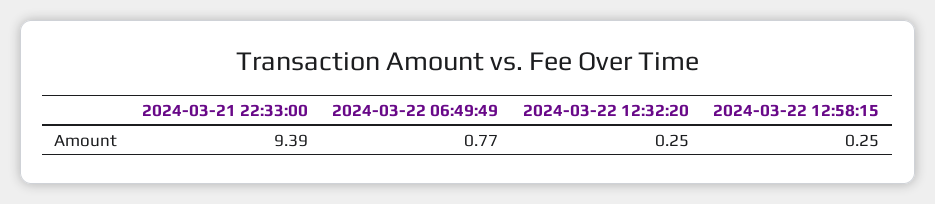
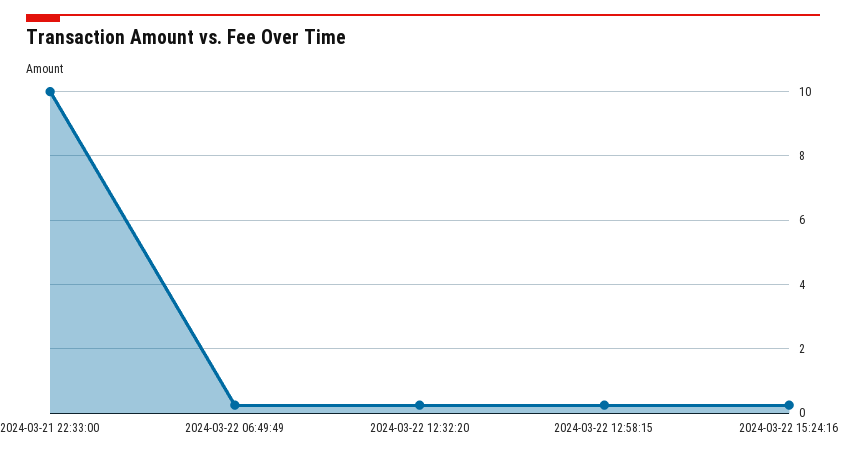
2024-03-21 22:33:00: 9.39 -> 10
2024-03-22 06:49:49: 0.77 -> 0.2
2024-03-22 15:24:16: none -> 0.2

